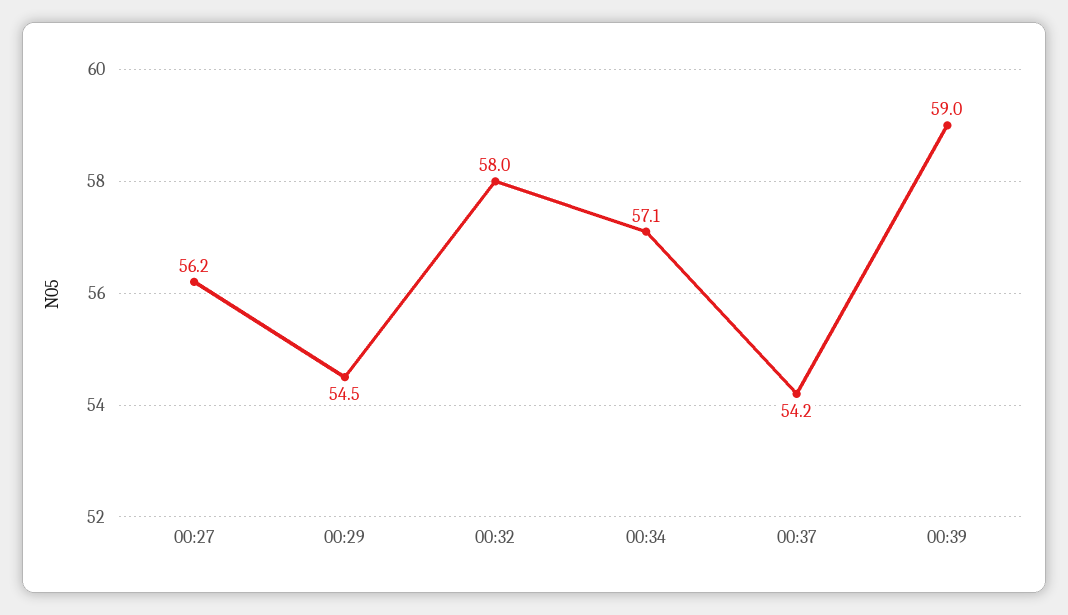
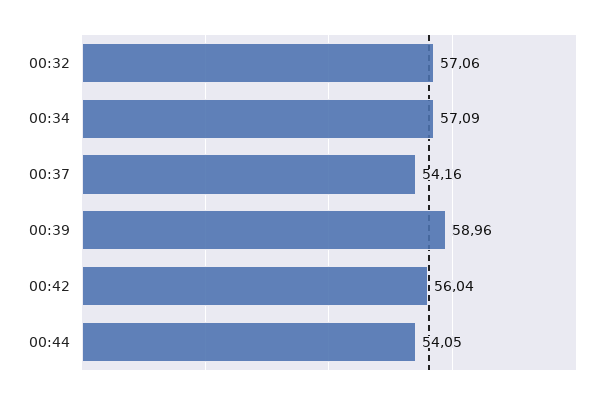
00:27: 56.2 -> none
00:29: 54.5 -> none
00:32: 58 -> 57.06
00:42: none -> 56.04
00:44: none -> 54.05

